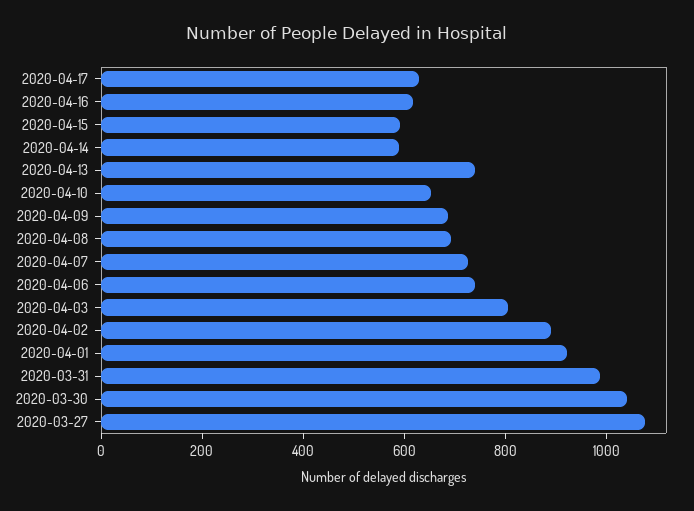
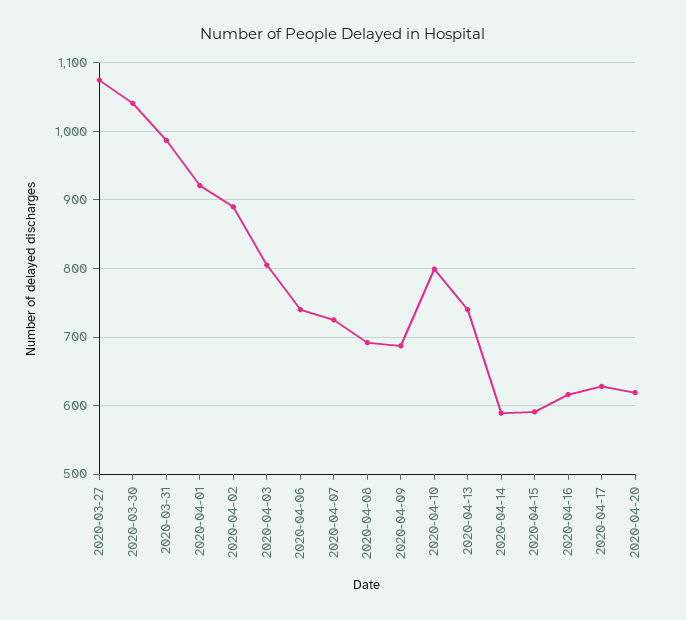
2020-04-10: 650 -> 800
2020-04-20: none -> 620

